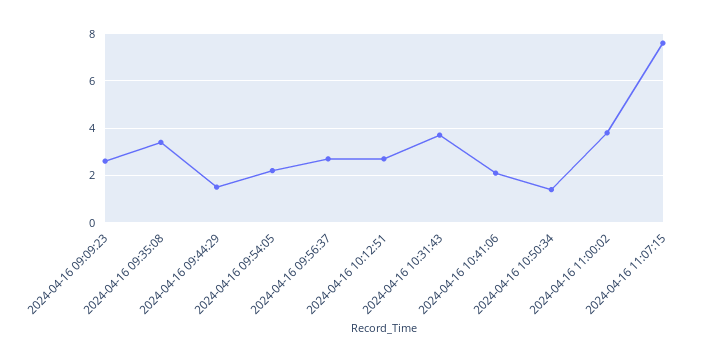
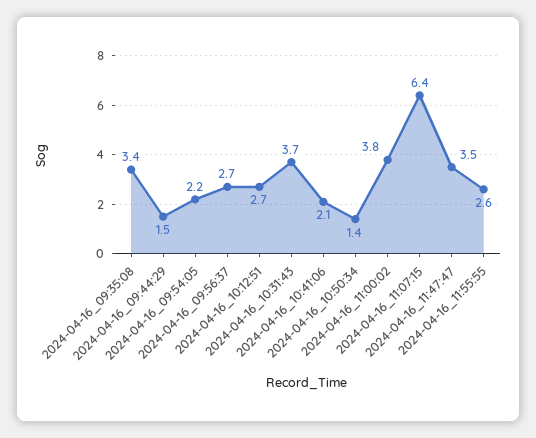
2024-04-16 09:09:23: 2.5 -> none
2024-04-16 11:07:15: 7.5 -> 6.4
2024-04-16_11:47:47: none -> 3.5
2024-04-16_11:55:55: none -> 2.6

